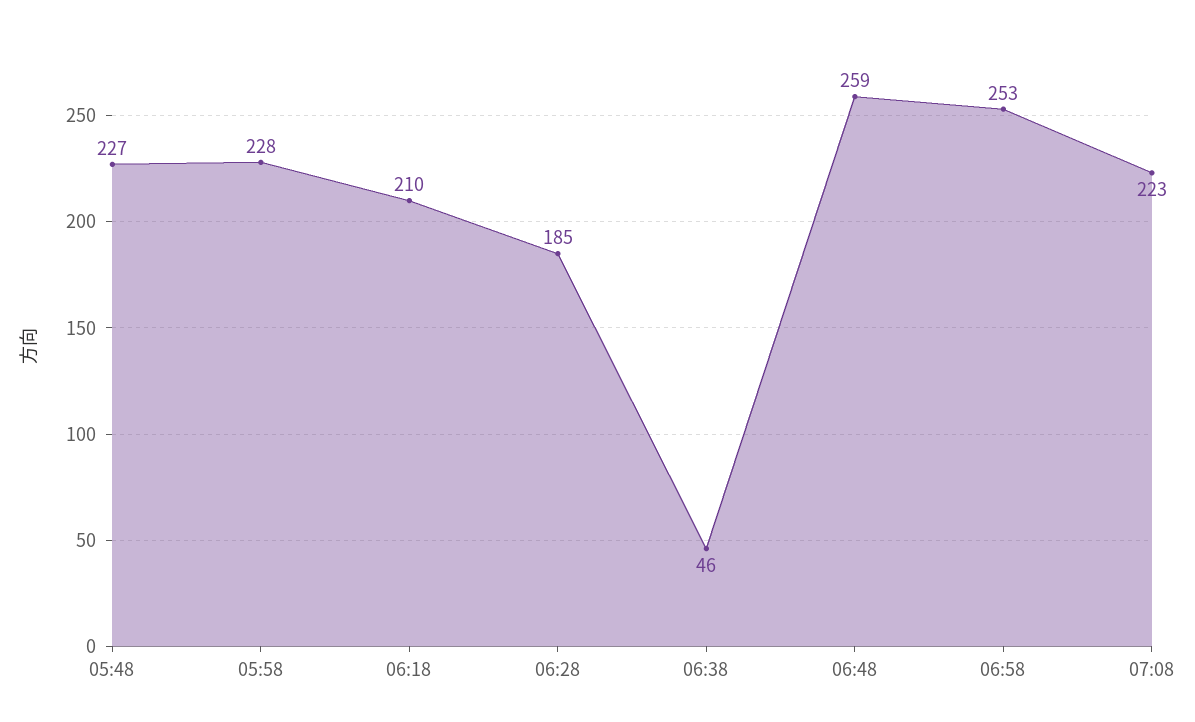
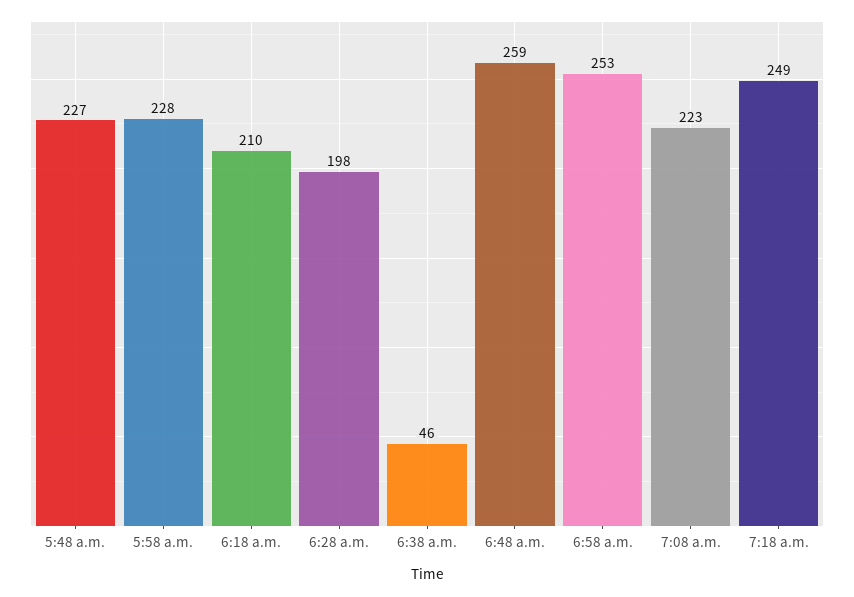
06:28: 185 -> 198
7:18 a.m.: none -> 249

